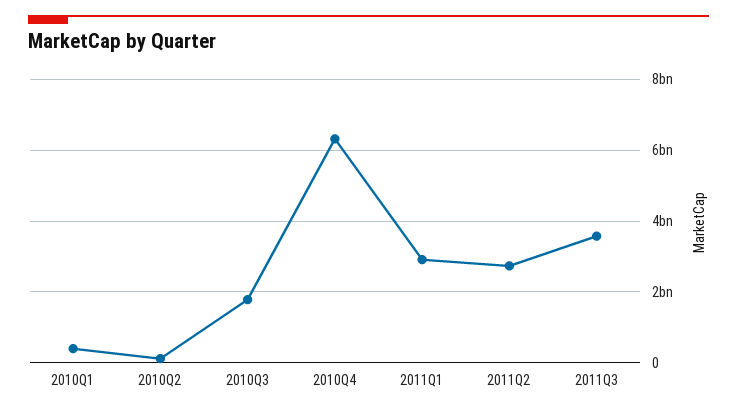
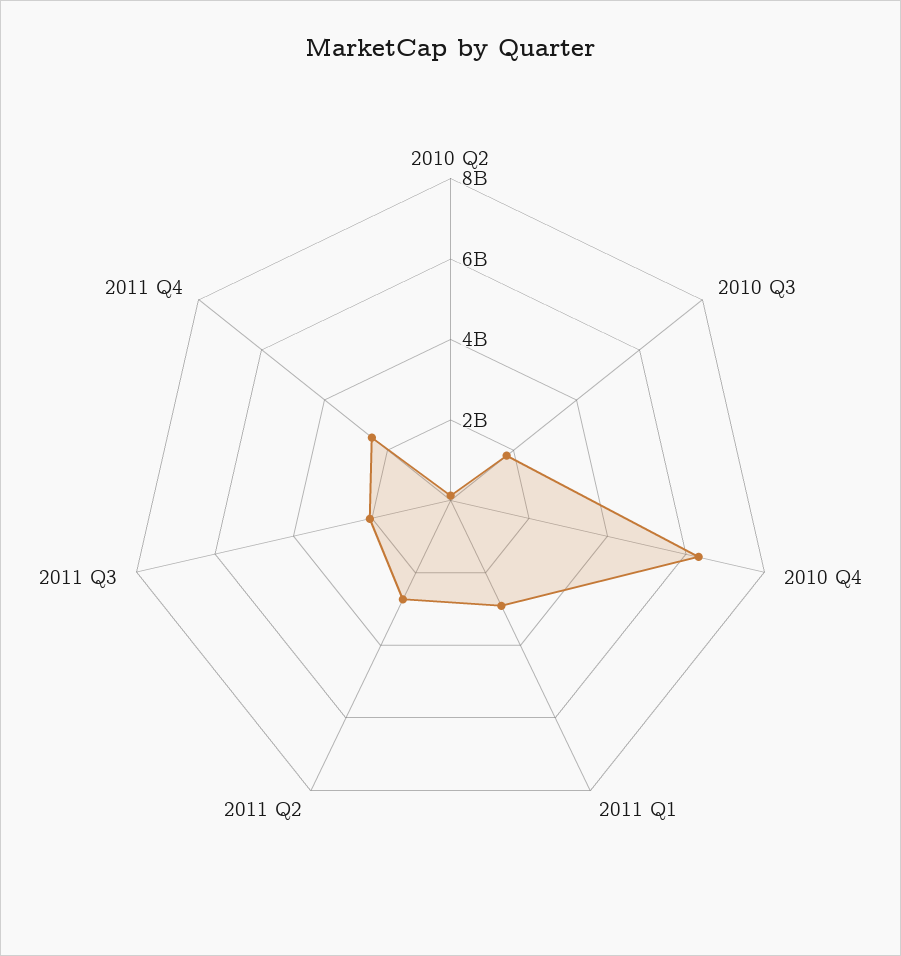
2010Q1: 400000000 -> none
2011Q3: 3600000000 -> 2000000000
2011 Q4: none -> 2500000000

